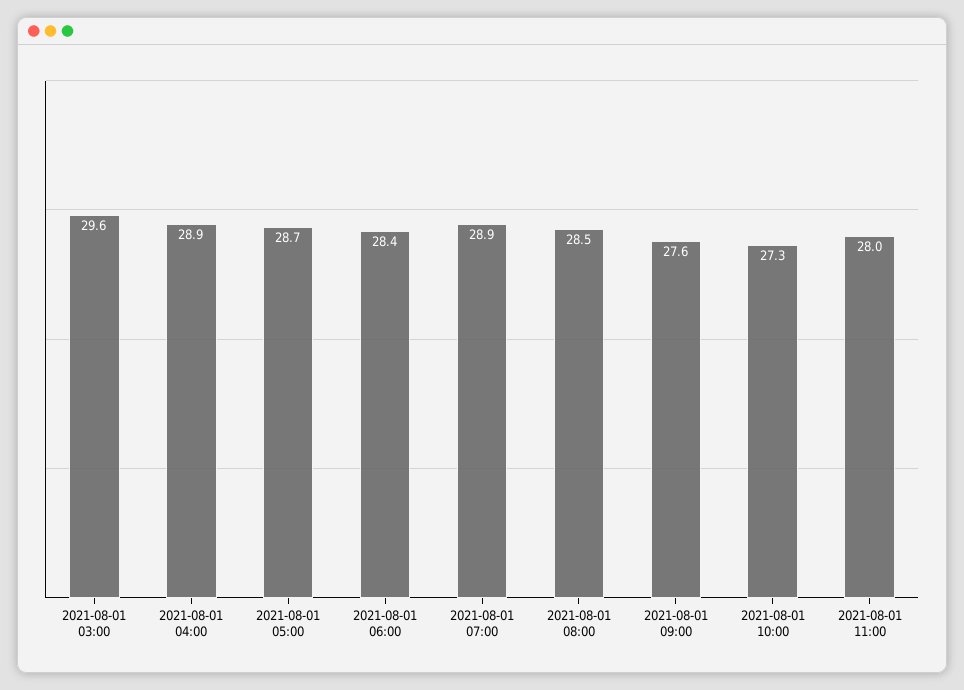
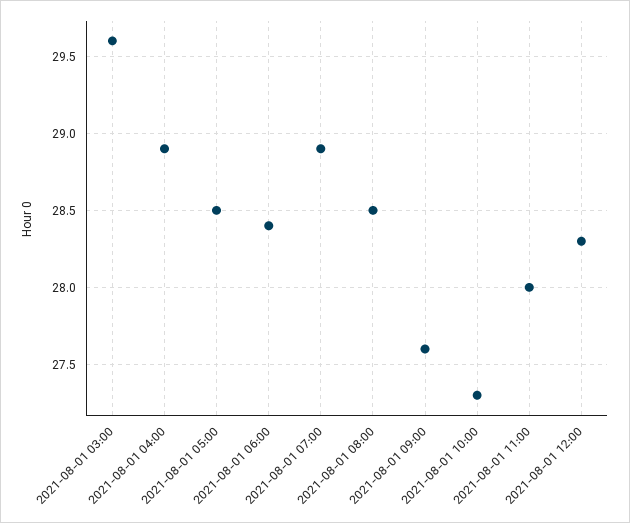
2021-08-01 05:00: 28.7 -> 28.5
2021-08-01 12:00: none -> 28.3

